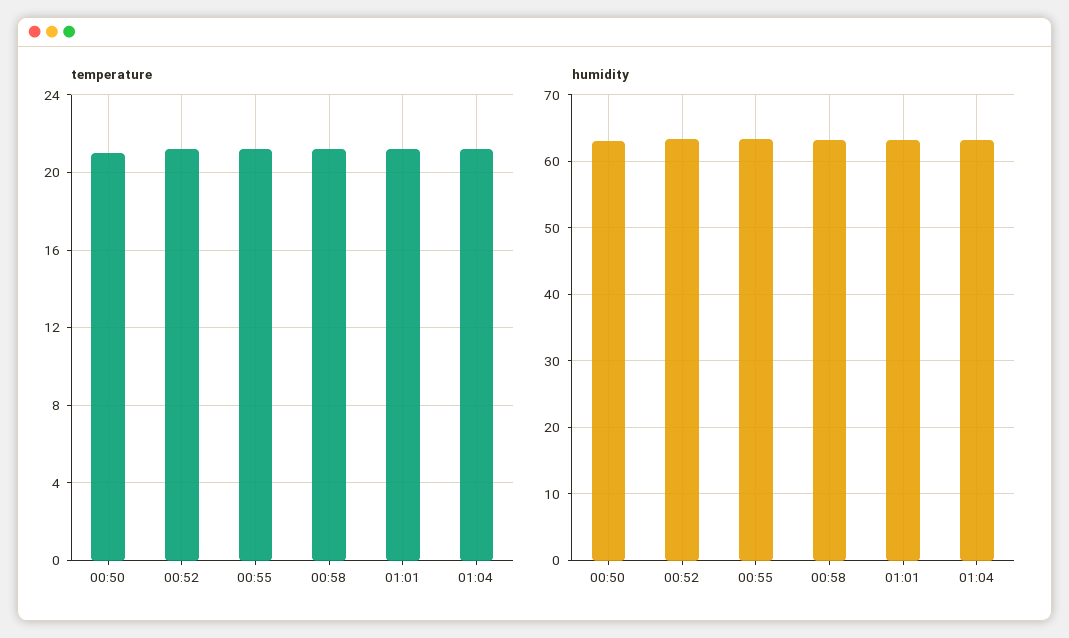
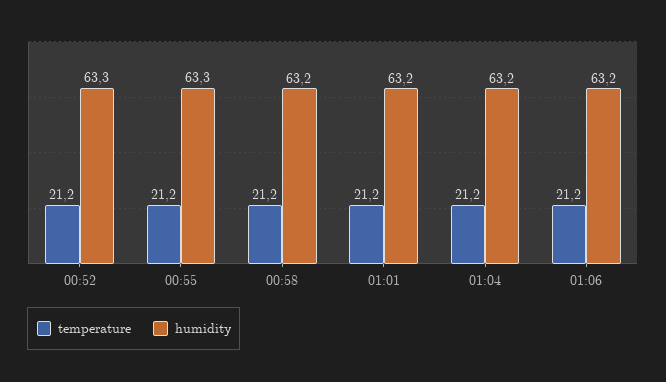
temperature, 00:50: 21 -> none
humidity, 00:50: 63 -> none
temperature, 01:06: none -> 21.2
humidity, 01:06: none -> 63.2

